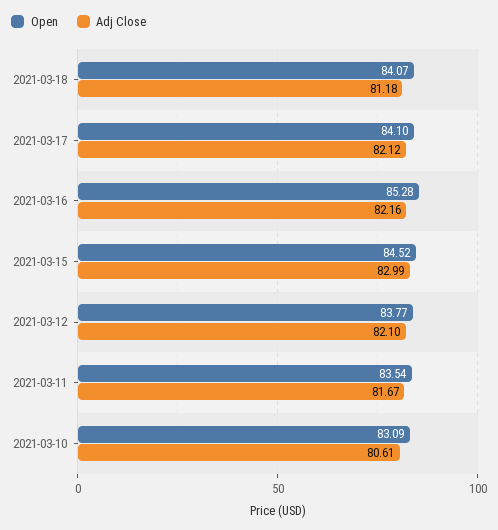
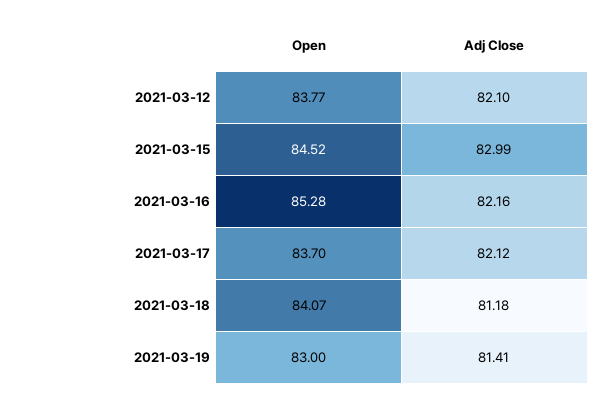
Open, 2021-03-17: 84.1 -> 83.7
Open, 2021-03-11: 83.54 -> none
Adj Close, 2021-03-11: 81.67 -> none
Open, 2021-03-10: 83.09 -> none
Adj Close, 2021-03-10: 80.61 -> none
Open, 2021-03-19: none -> 83
Adj Close, 2021-03-19: none -> 81.41

